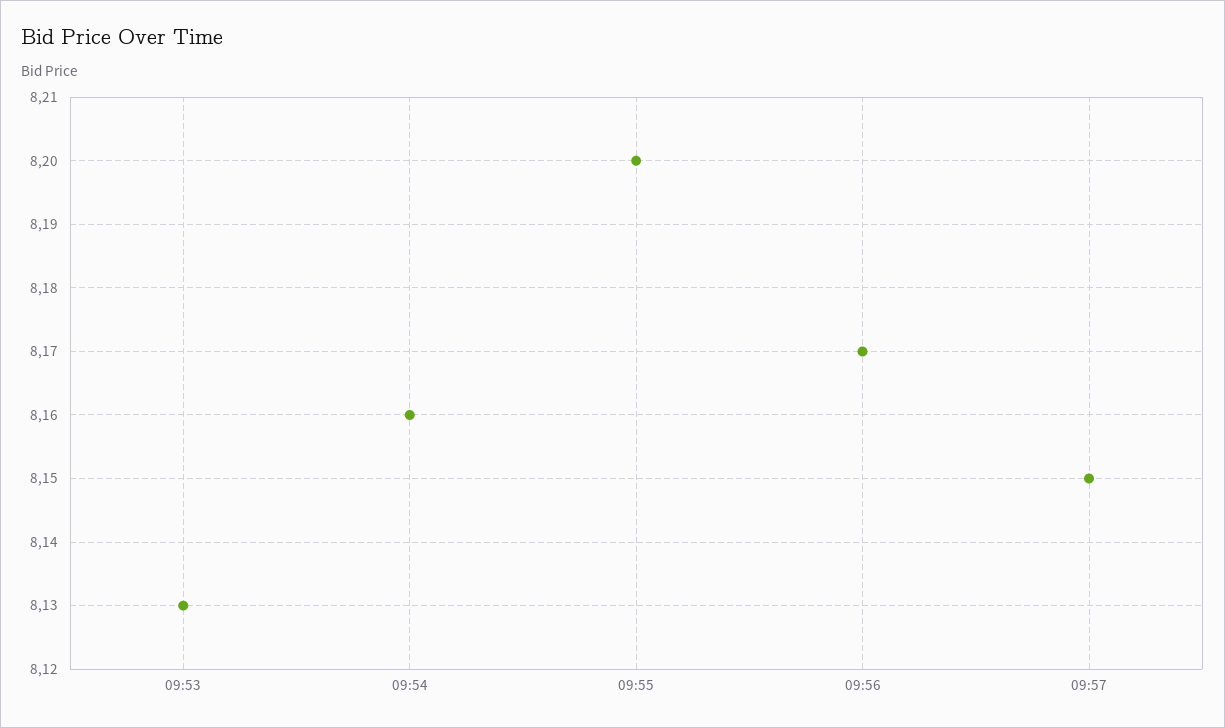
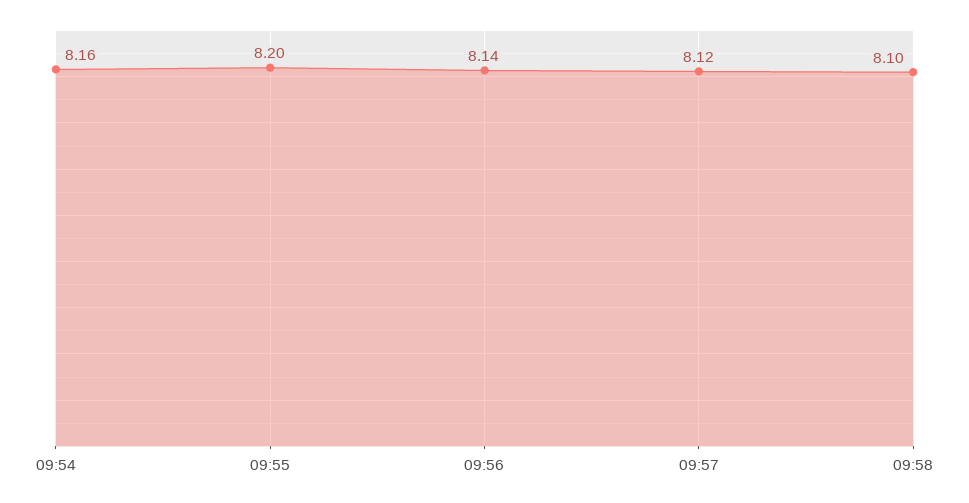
09:53: 8.13 -> none
09:56: 8.17 -> 8.14
09:57: 8.15 -> 8.12
09:58: none -> 8.1

